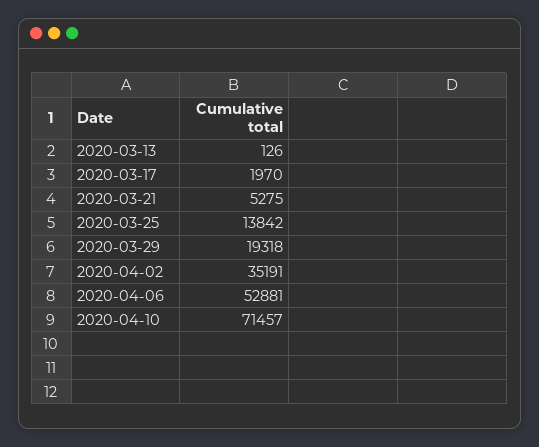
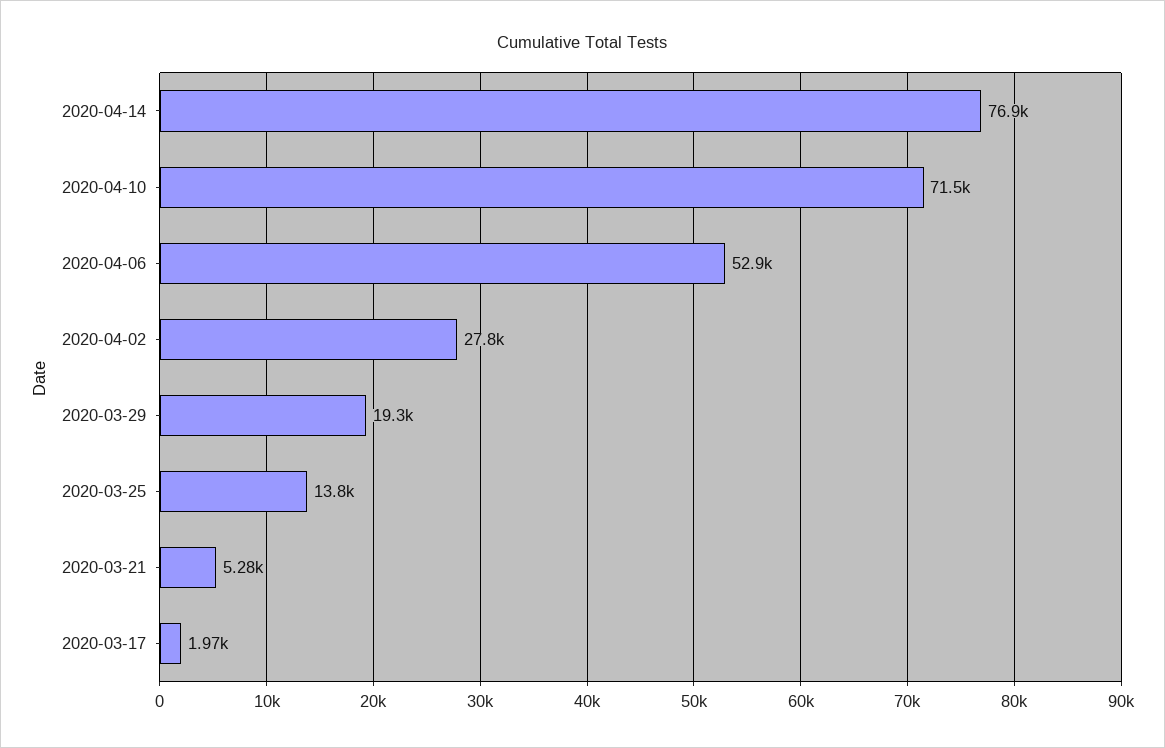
2020-03-13: 126 -> none
2020-04-02: 35191 -> 27800
2020-04-14: none -> 76900

